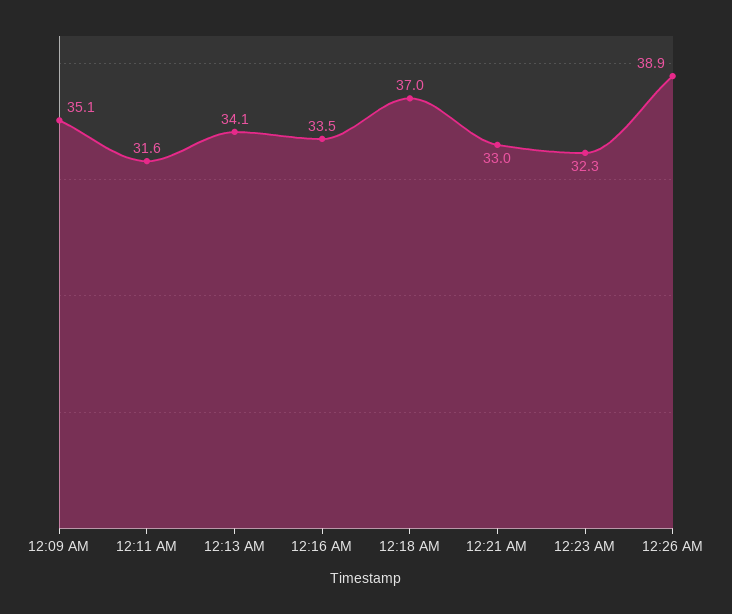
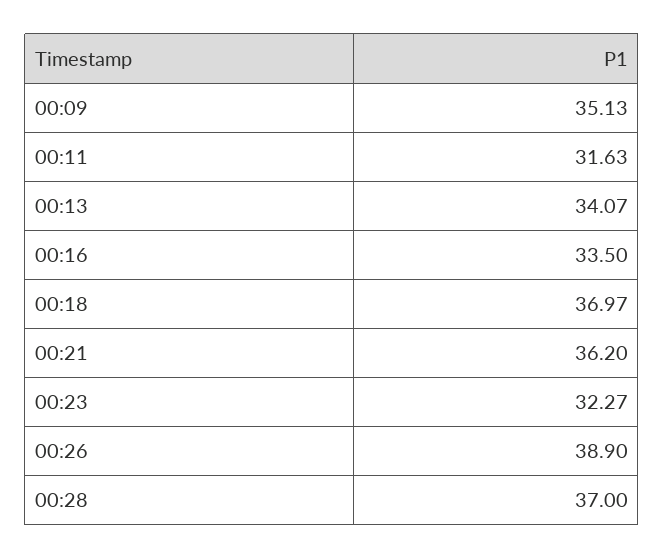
12:21 AM: 33 -> 36.2
00:28: none -> 37

